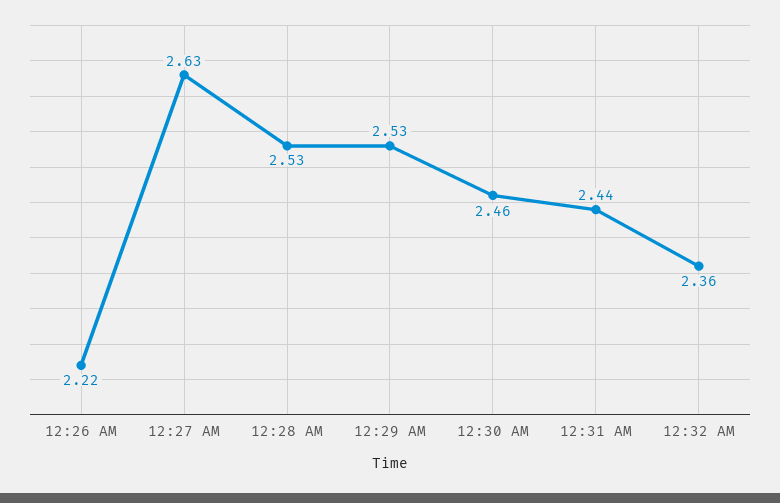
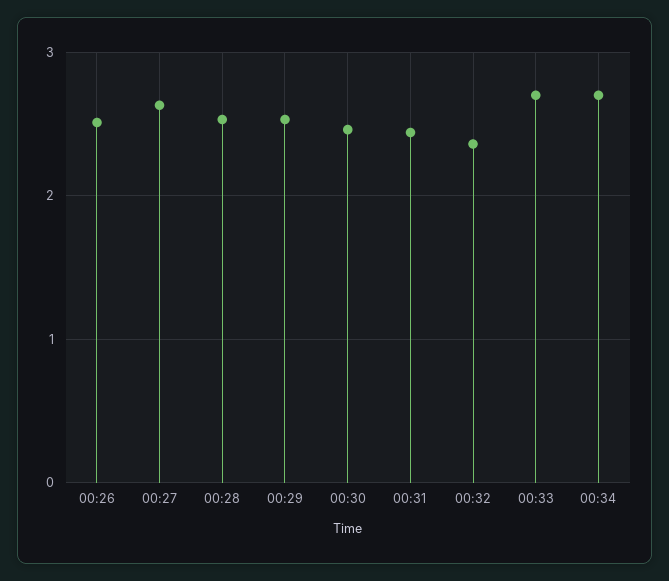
12:26 AM: 2.22 -> 2.5
00:33: none -> 2.7
00:34: none -> 2.7

